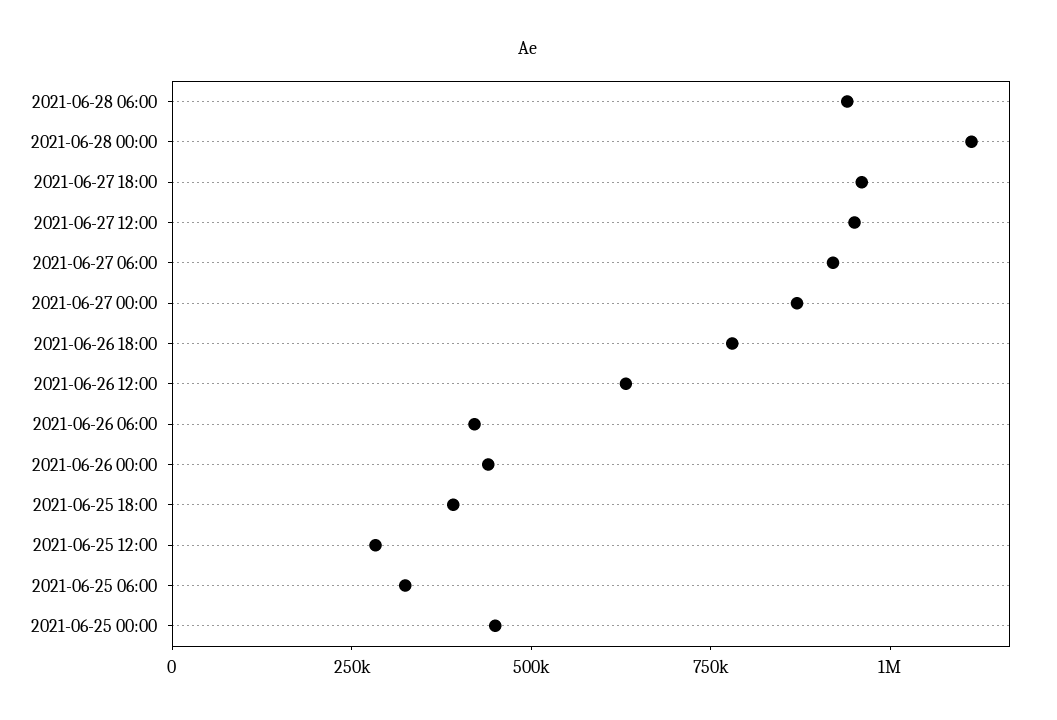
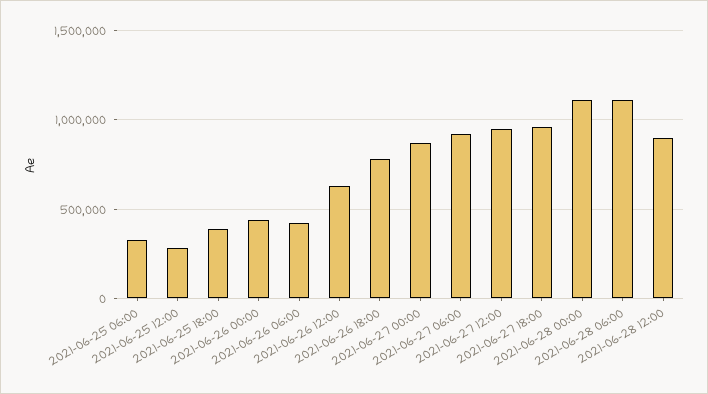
2021-06-28 06:00: 950000 -> 1100000
2021-06-25 00:00: 450000 -> none
2021-06-28 12:00: none -> 900000

